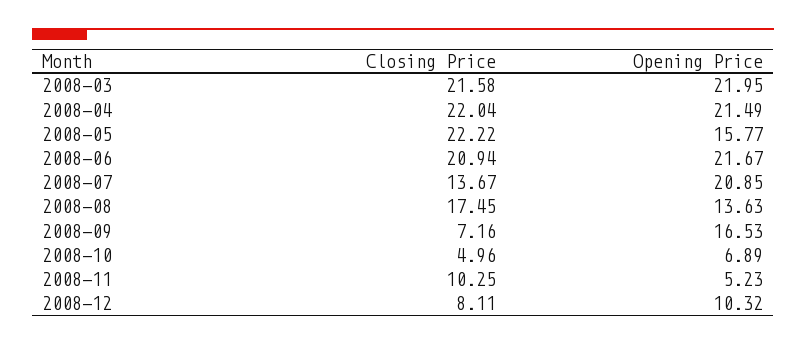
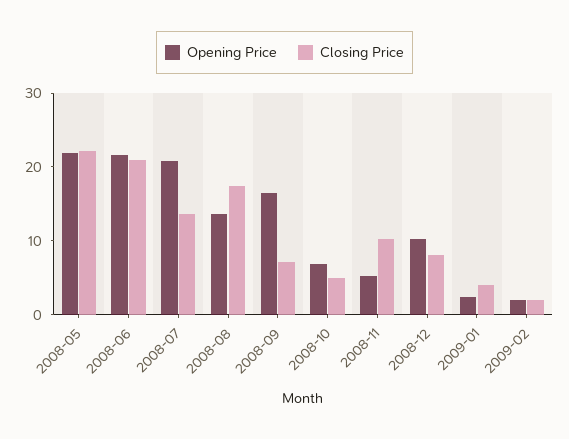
Closing Price, 2008-03: 21.58 -> none
Opening Price, 2008-03: 21.95 -> none
Closing Price, 2008-04: 22.04 -> none
Opening Price, 2008-04: 21.49 -> none
Opening Price, 2008-05: 15.77 -> 22
Opening Price, 2009-01: none -> 2
Closing Price, 2009-01: none -> 4
Opening Price, 2009-02: none -> 2
Closing Price, 2009-02: none -> 2

